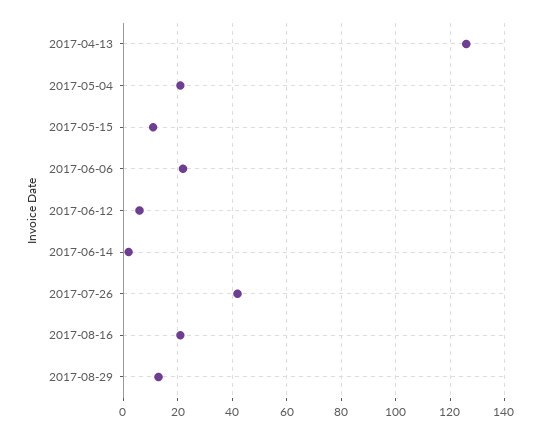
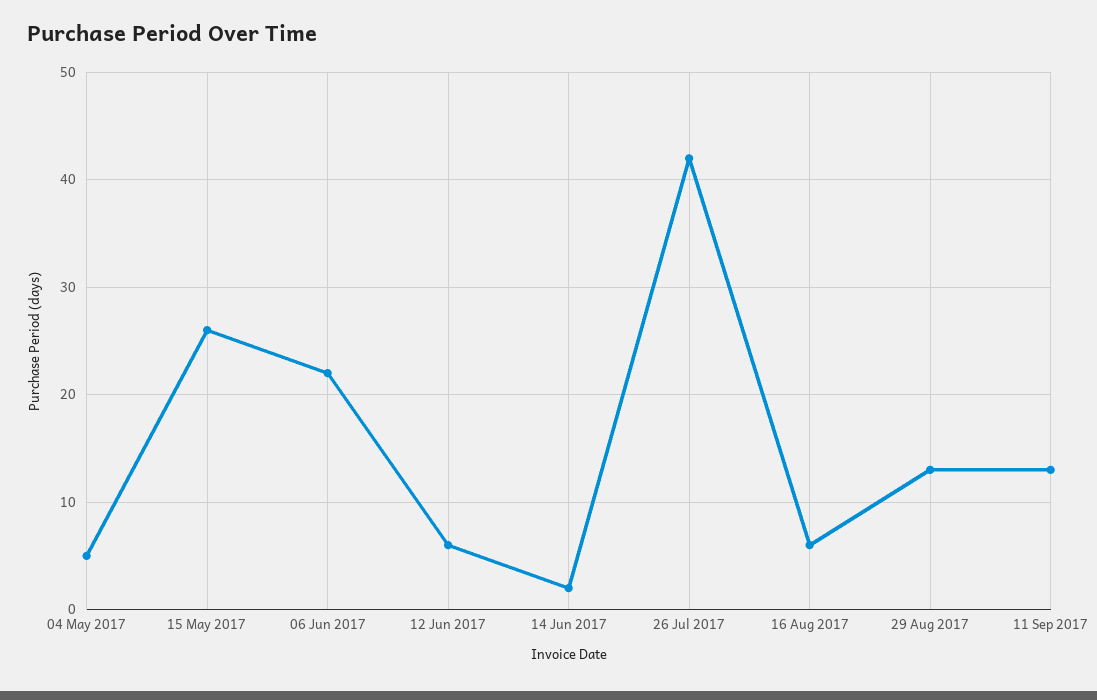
2017-04-13: 125 -> none
2017-05-04: 20 -> 5
2017-05-15: 10 -> 26
2017-08-16: 20 -> 6
11 Sep 2017: none -> 13

